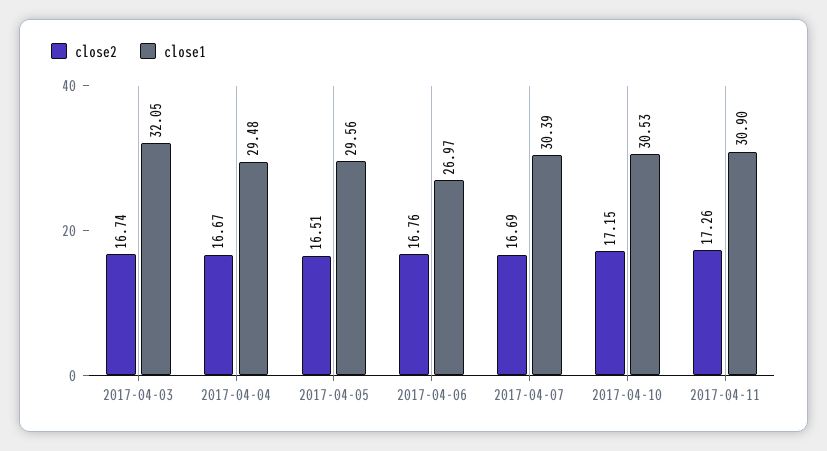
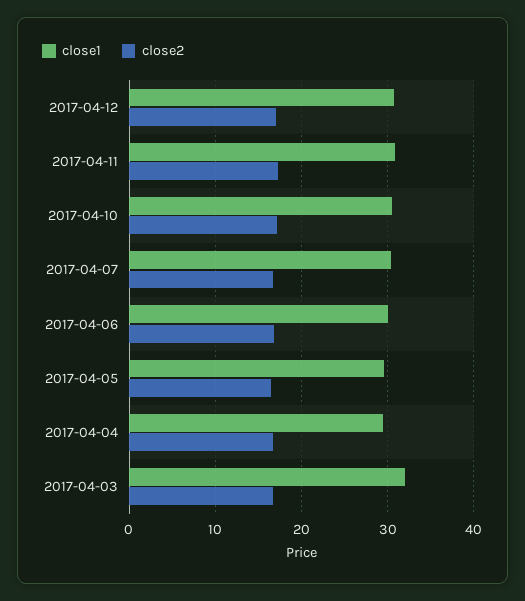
close1, 2017-04-06: 26.97 -> 30
close1, 2017-04-12: none -> 31
close2, 2017-04-12: none -> 17

